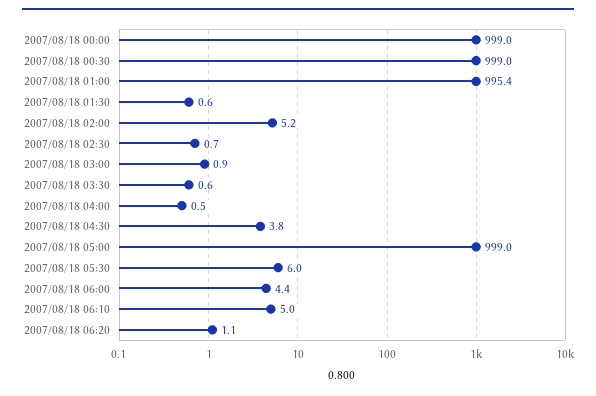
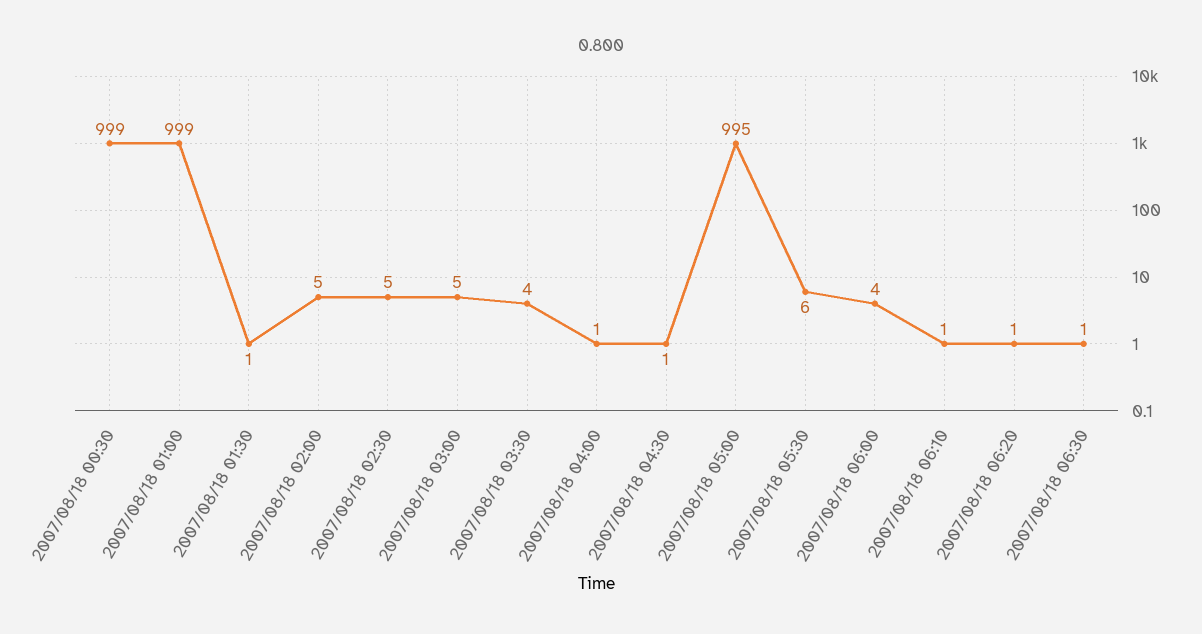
2007/08/18 00:00: 999 -> none
2007/08/18 01:00: 995.4 -> 999
2007/08/18 02:30: 0.7 -> 5
2007/08/18 03:00: 0.9 -> 5
2007/08/18 03:30: 0.6 -> 4
2007/08/18 04:30: 3.8 -> 1
2007/08/18 05:00: 999 -> 995
2007/08/18 06:10: 5 -> 1
2007/08/18 06:30: none -> 1

